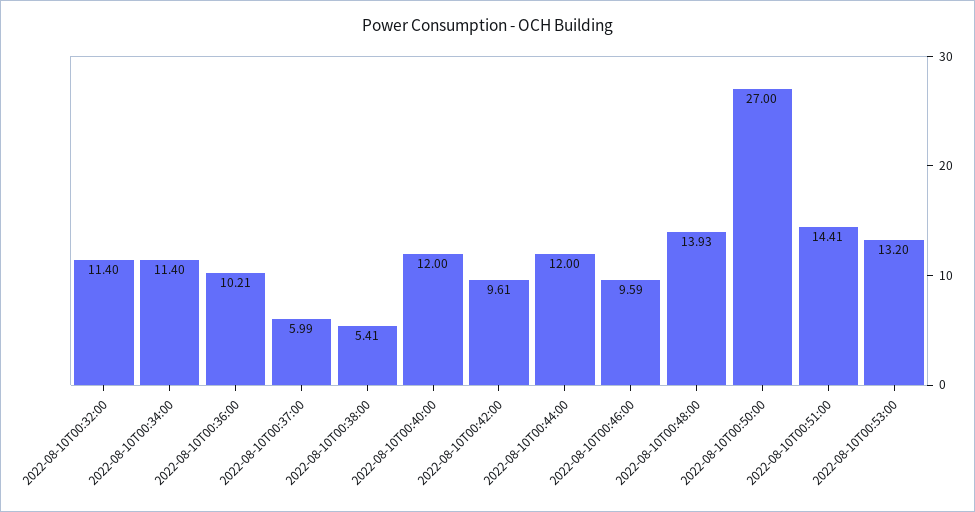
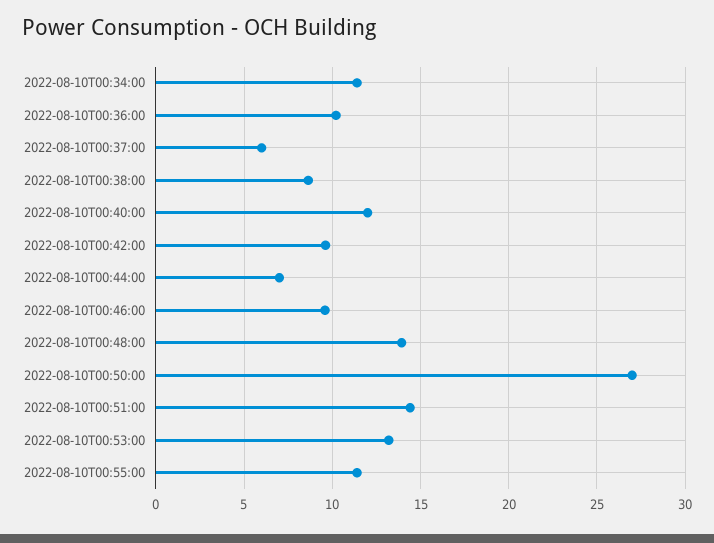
2022-08-10T00:32:00: 11.4 -> none
2022-08-10T00:38:00: 5.41 -> 8.5
2022-08-10T00:44:00: 12 -> 7
2022-08-10T00:55:00: none -> 11.5

